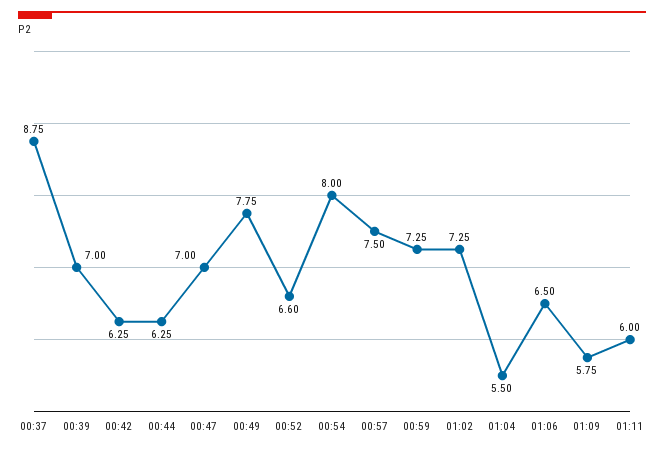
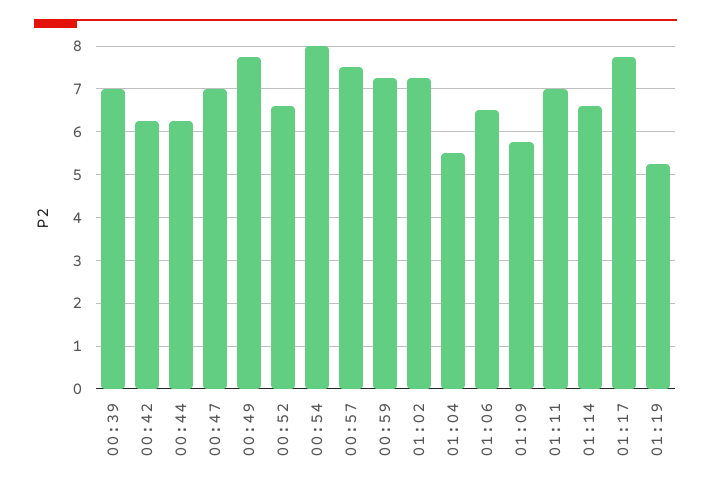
00:37: 8.75 -> none
01:11: 6 -> 7
01:14: none -> 6.6
01:17: none -> 7.8
01:19: none -> 5.2

